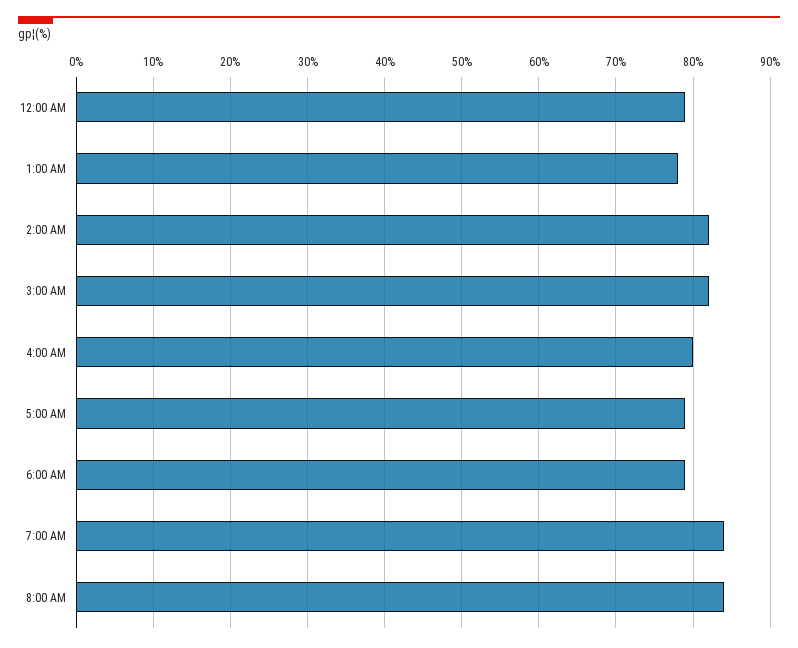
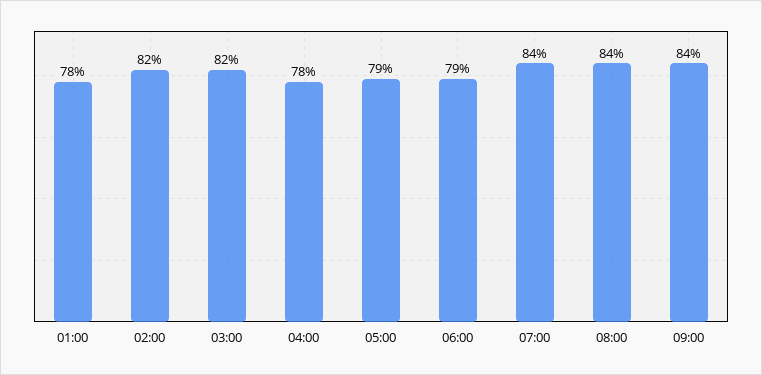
12:00 AM: 79 -> none
4:00 AM: 80 -> 78
09:00: none -> 84

